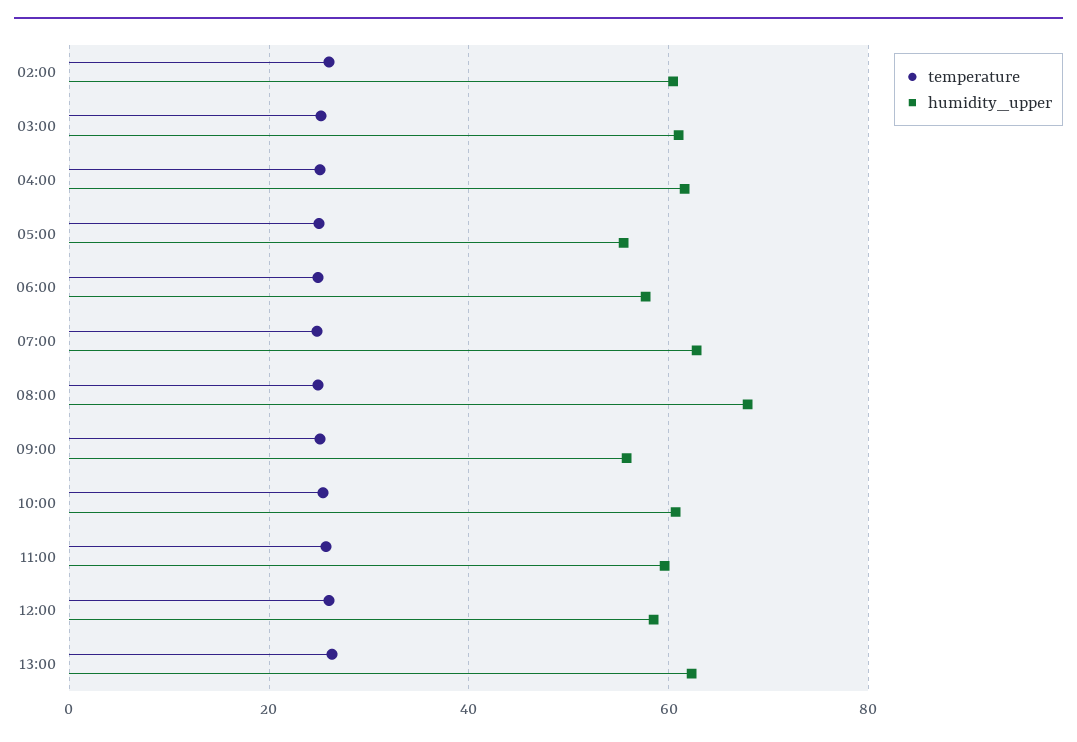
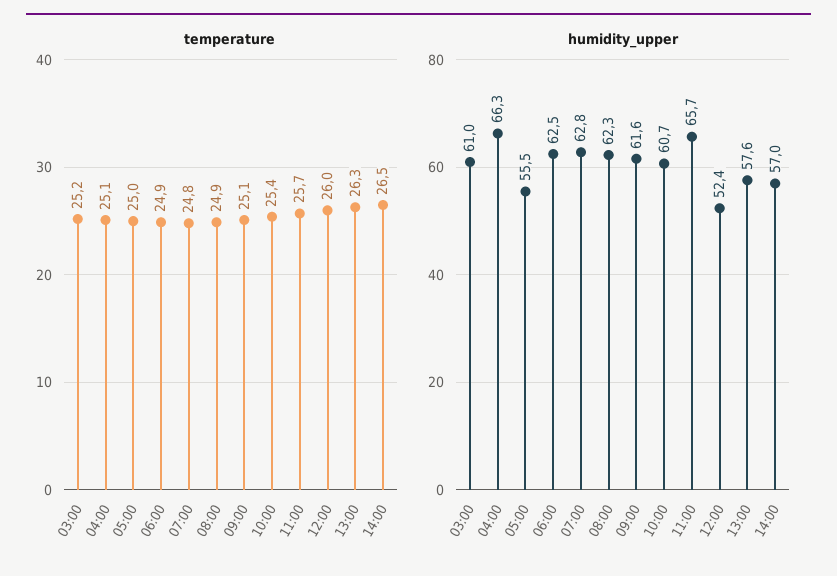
temperature, 02:00: 26 -> none
humidity_upper, 02:00: 60 -> none
humidity_upper, 04:00: 62 -> 66.3
humidity_upper, 06:00: 58 -> 62.5
humidity_upper, 08:00: 68 -> 62.3
humidity_upper, 09:00: 56 -> 61.6
humidity_upper, 11:00: 60 -> 65.7
humidity_upper, 12:00: 58 -> 52.4
humidity_upper, 13:00: 62 -> 57.6
temperature, 14:00: none -> 26.5
humidity_upper, 14:00: none -> 57

